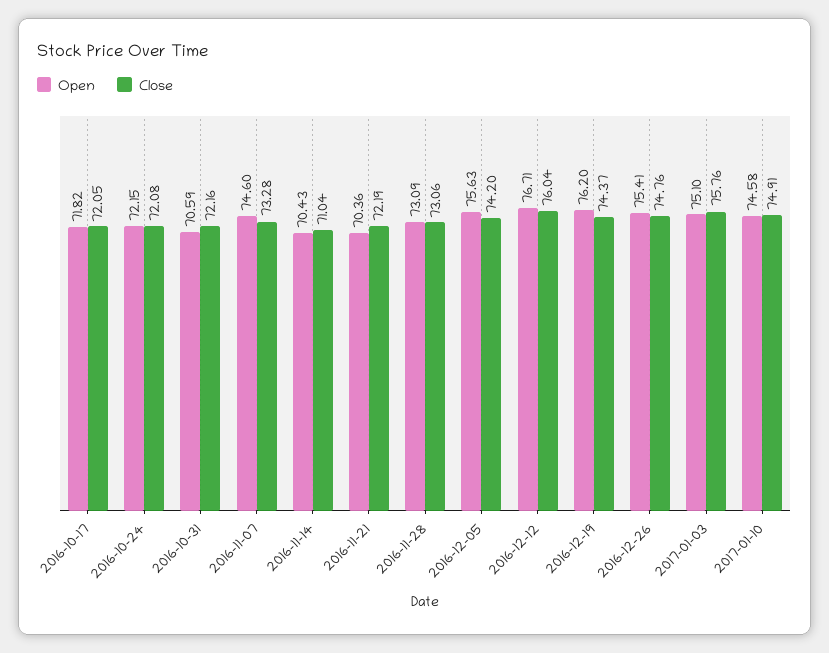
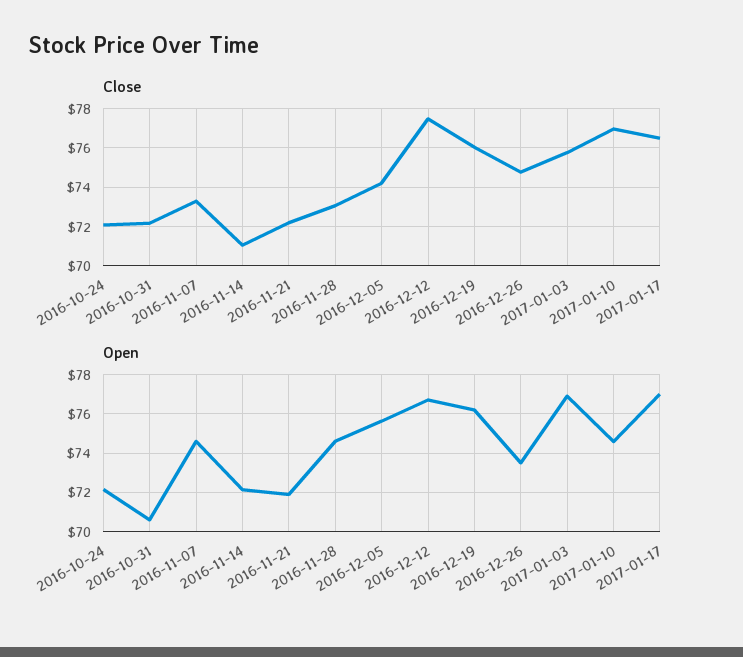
Open, 2016-10-17: 71.82 -> none
Close, 2016-10-17: 72.05 -> none
Open, 2016-11-14: 70.43 -> 72
Open, 2016-11-21: 70.36 -> 72
Open, 2016-11-28: 73.09 -> 74.5
Close, 2016-12-12: 76.04 -> 77.5
Close, 2016-12-19: 74.37 -> 76
Open, 2016-12-26: 75.41 -> 73.5
Open, 2017-01-03: 75.1 -> 77
Close, 2017-01-10: 74.91 -> 77
Close, 2017-01-17: none -> 76.5
Open, 2017-01-17: none -> 77

